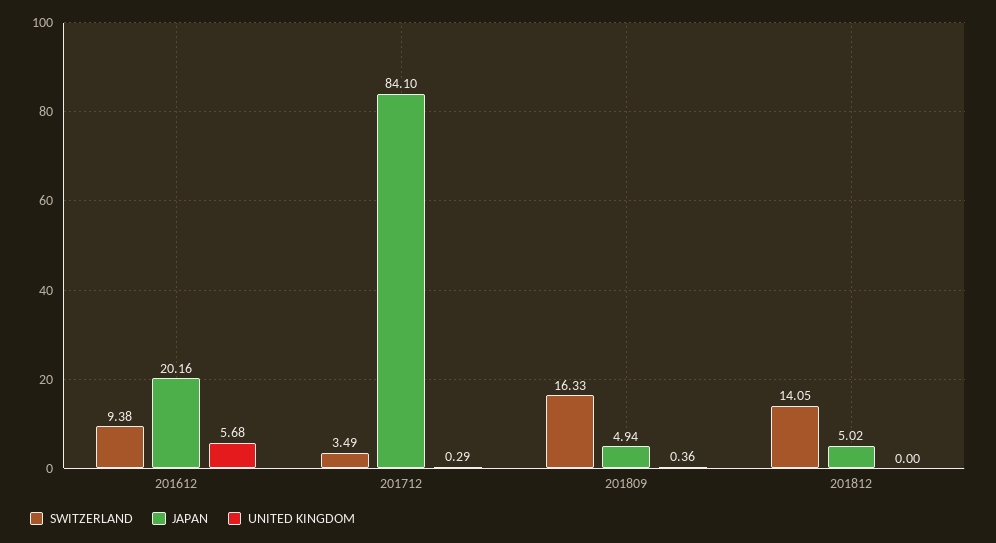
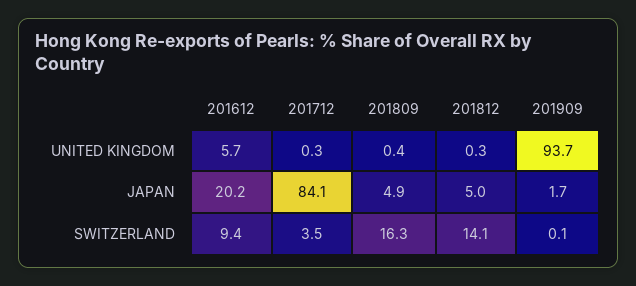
UNITED KINGDOM, 201812: 0 -> 0.3
UNITED KINGDOM, 201909: none -> 93.7
JAPAN, 201909: none -> 1.7
SWITZERLAND, 201909: none -> 0.1

